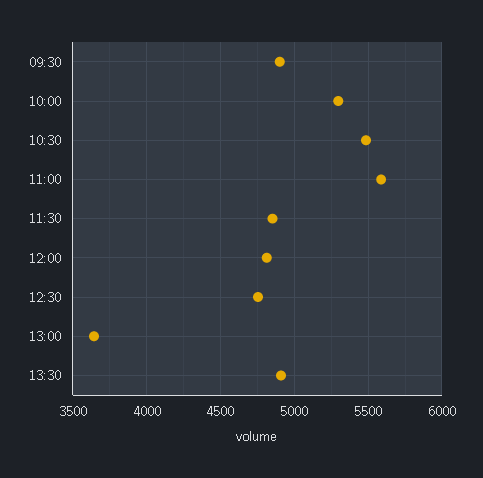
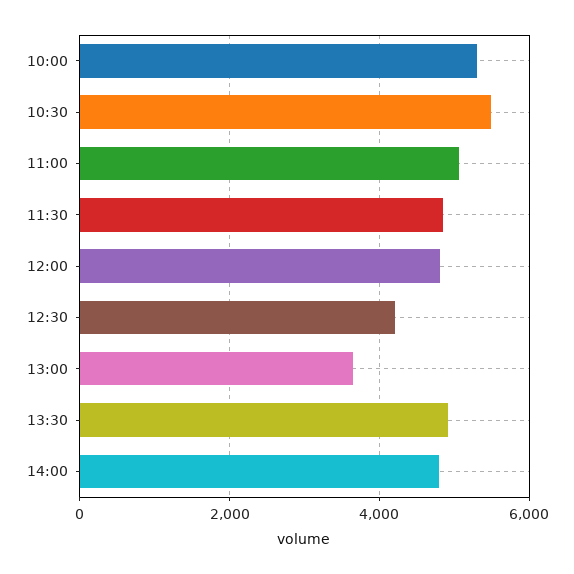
09:30: 4900 -> none
11:00: 5600 -> 5000
12:30: 4750 -> 4200
14:00: none -> 4800

